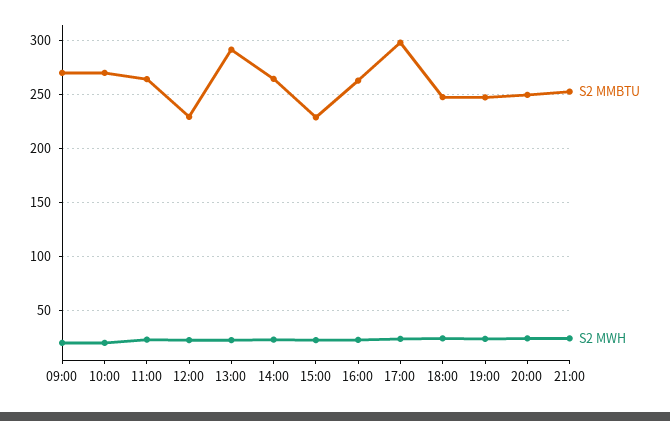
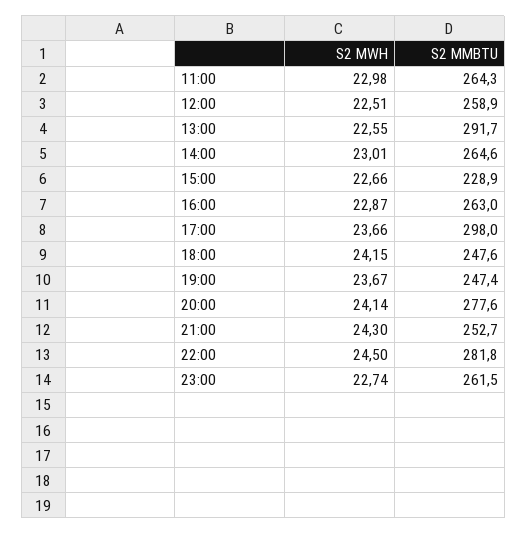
S2 MMBTU, 09:00: 270 -> none
S2 MWH, 09:00: 20 -> none
S2 MMBTU, 10:00: 270 -> none
S2 MWH, 10:00: 20 -> none
S2 MMBTU, 12:00: 230 -> 258.9
S2 MMBTU, 20:00: 250 -> 277.6
S2 MWH, 22:00: none -> 24.5
S2 MMBTU, 22:00: none -> 281.8
S2 MWH, 23:00: none -> 22.74
S2 MMBTU, 23:00: none -> 261.5

